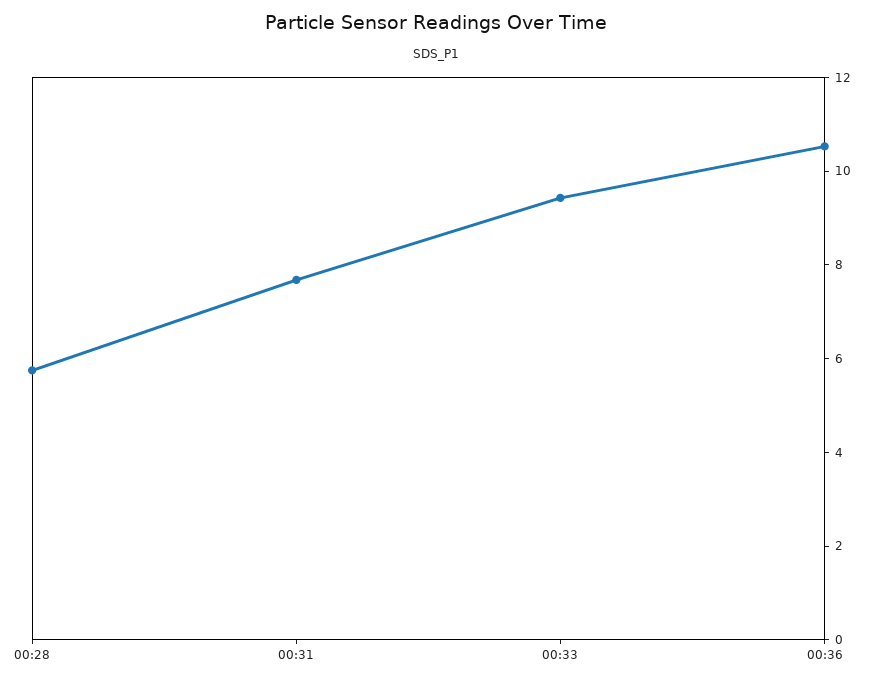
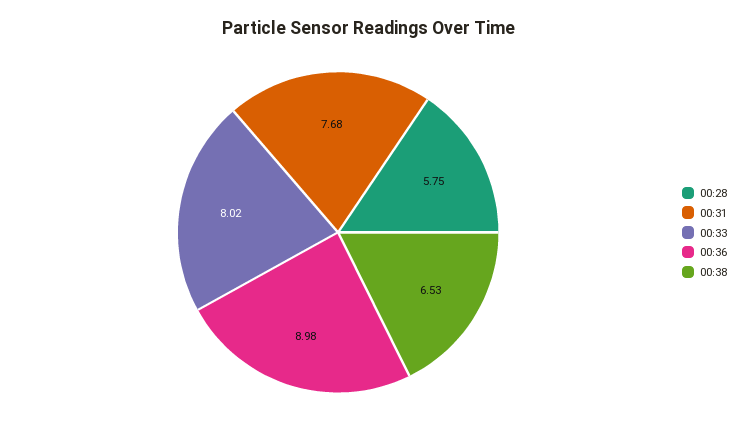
00:33: 9.5 -> 8.02
00:36: 10.5 -> 8.98
00:38: none -> 6.53

